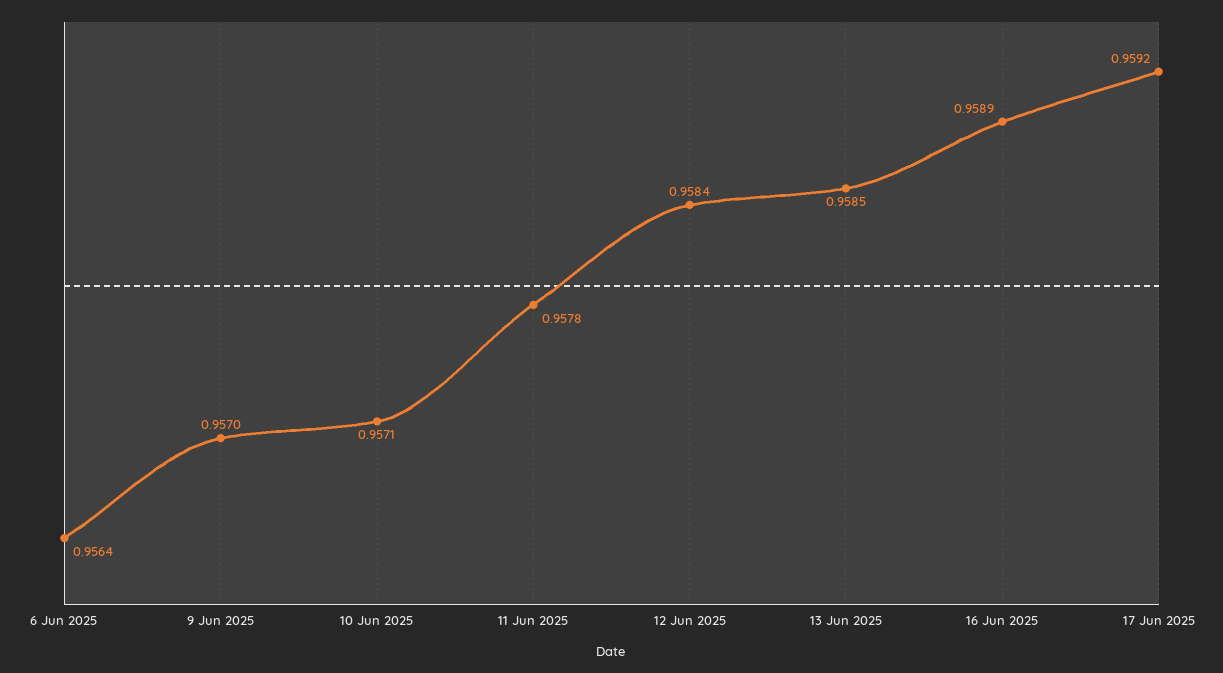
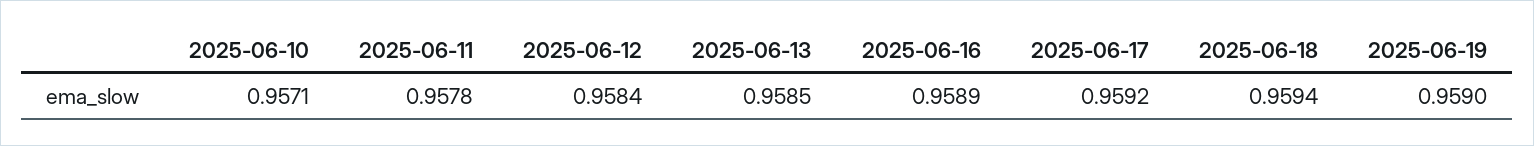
6 Jun 2025: 0.9564 -> none
9 Jun 2025: 0.957 -> none
2025-06-18: none -> 0.9594
2025-06-19: none -> 0.959

